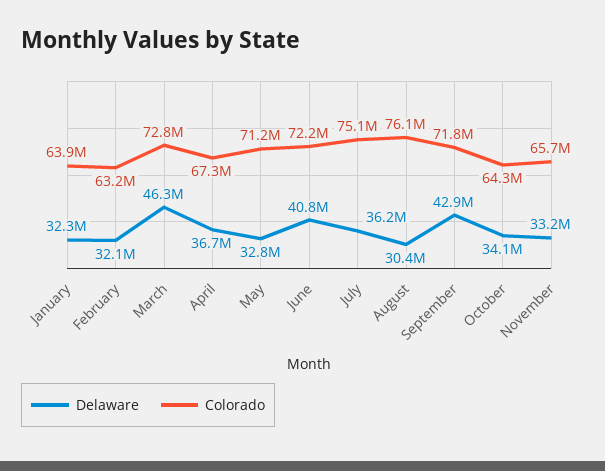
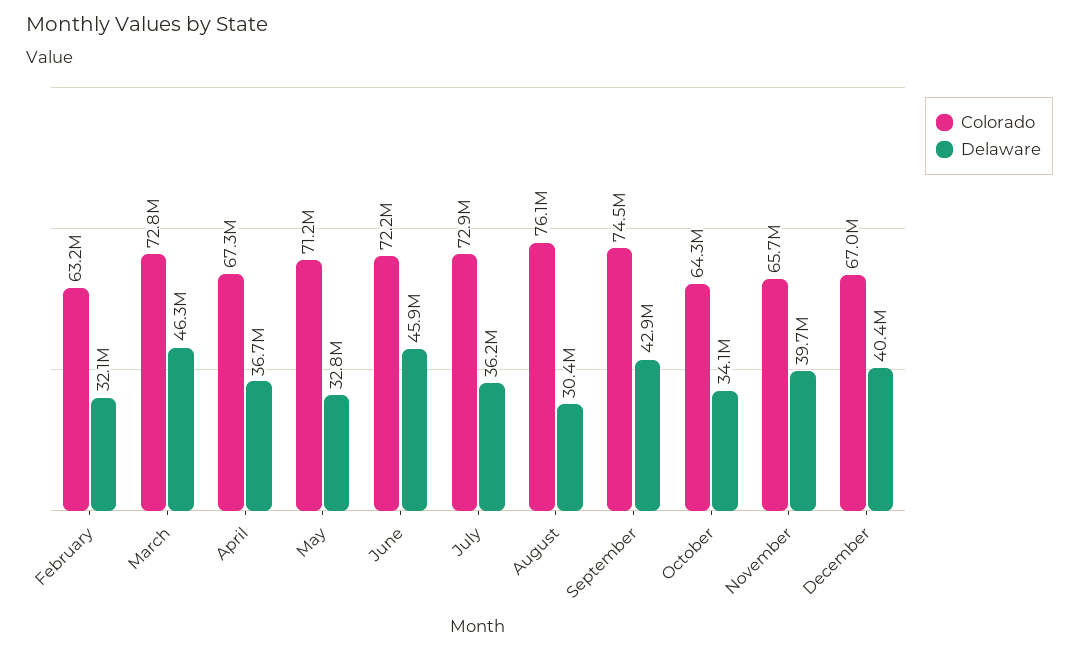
Delaware, January: 32300000 -> none
Colorado, January: 63900000 -> none
Delaware, June: 40800000 -> 45900000
Colorado, July: 75100000 -> 72900000
Colorado, September: 71800000 -> 74500000
Delaware, November: 33200000 -> 39700000
Colorado, December: none -> 67000000
Delaware, December: none -> 40400000

